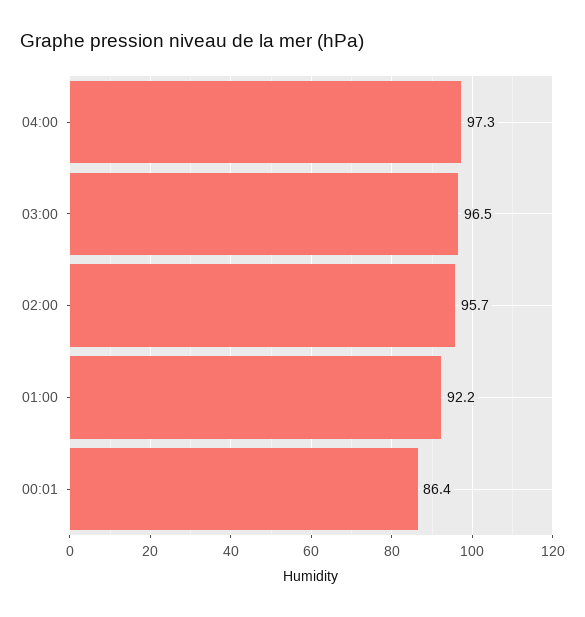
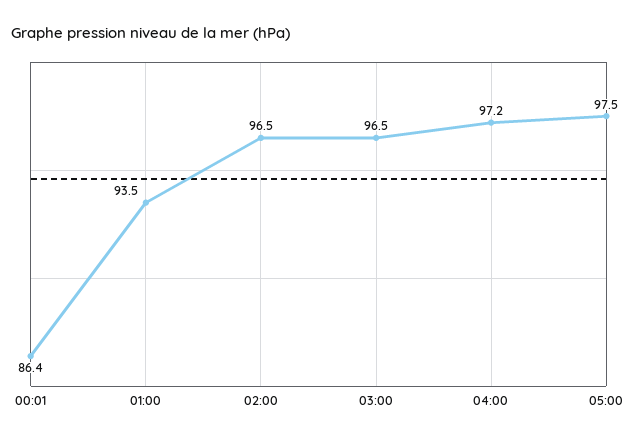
04:00: 97.3 -> 97.2
02:00: 95.7 -> 96.5
01:00: 92.2 -> 93.5
05:00: none -> 97.5

